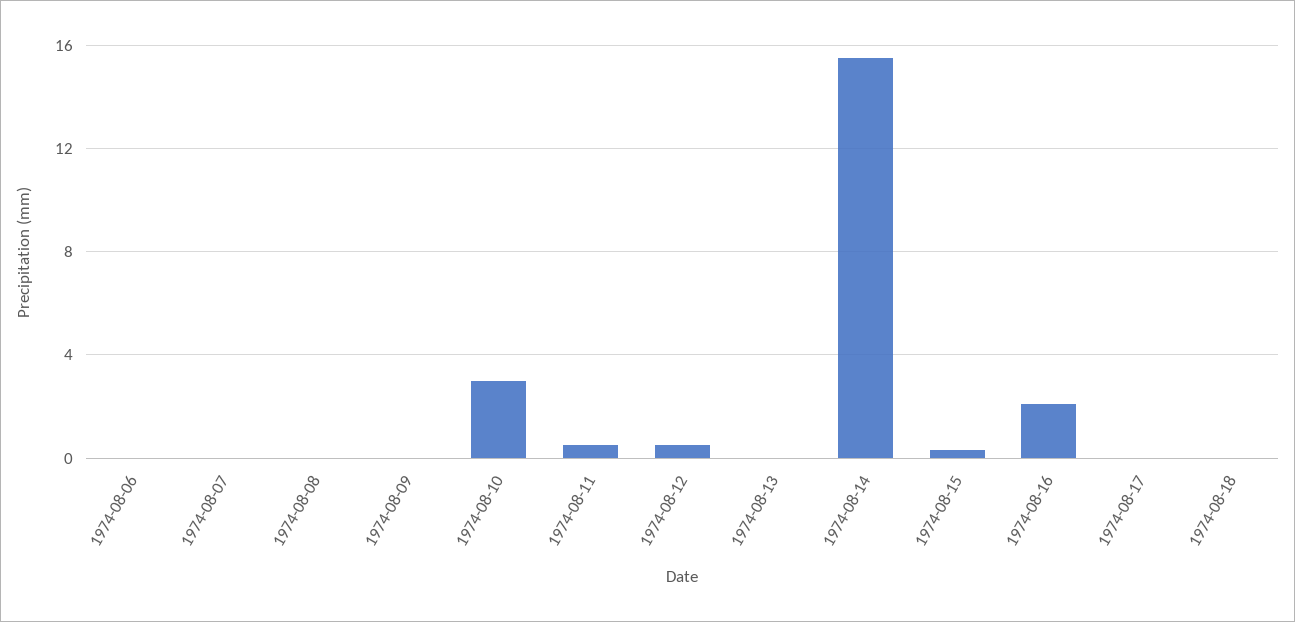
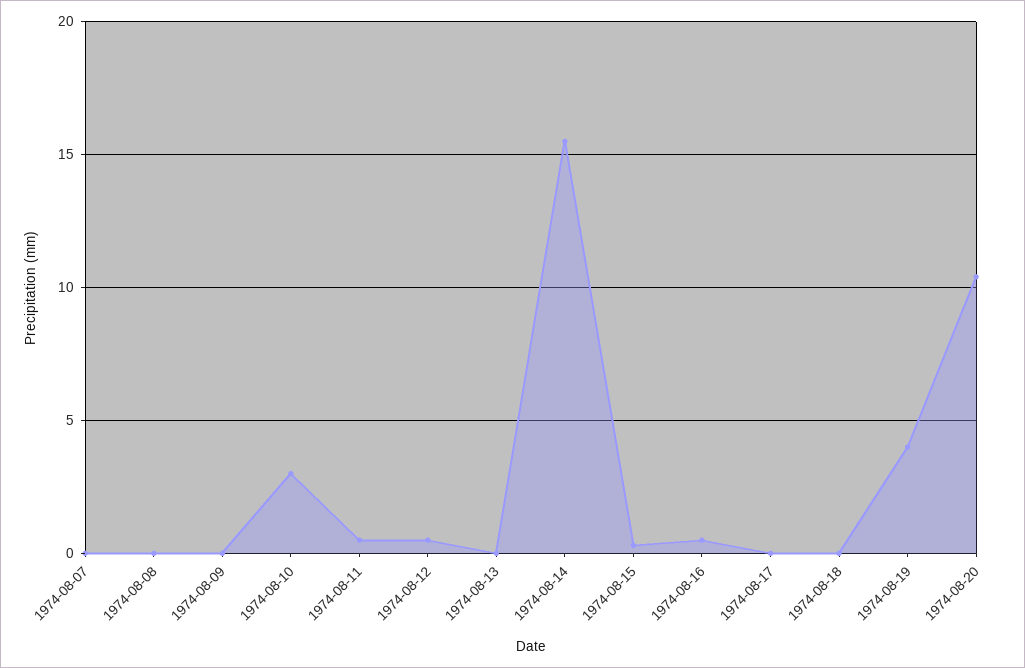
1974-08-06: 0 -> none
1974-08-16: 2 -> 0.5
1974-08-19: none -> 4
1974-08-20: none -> 10.5

